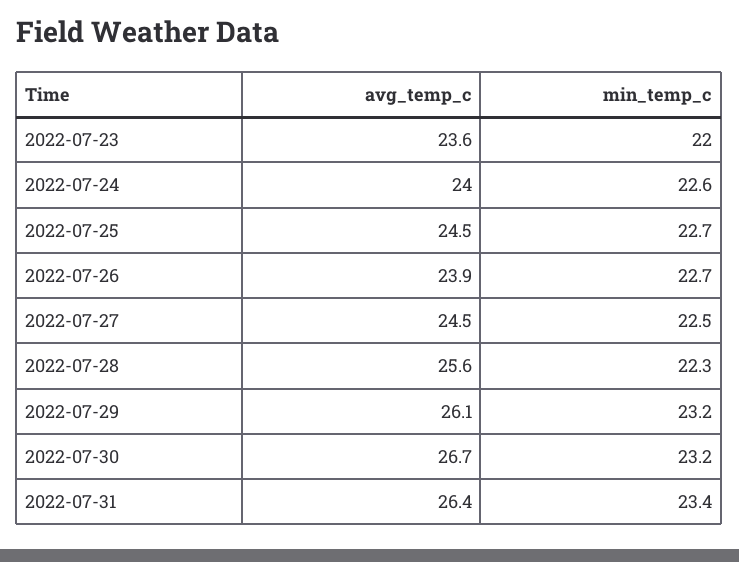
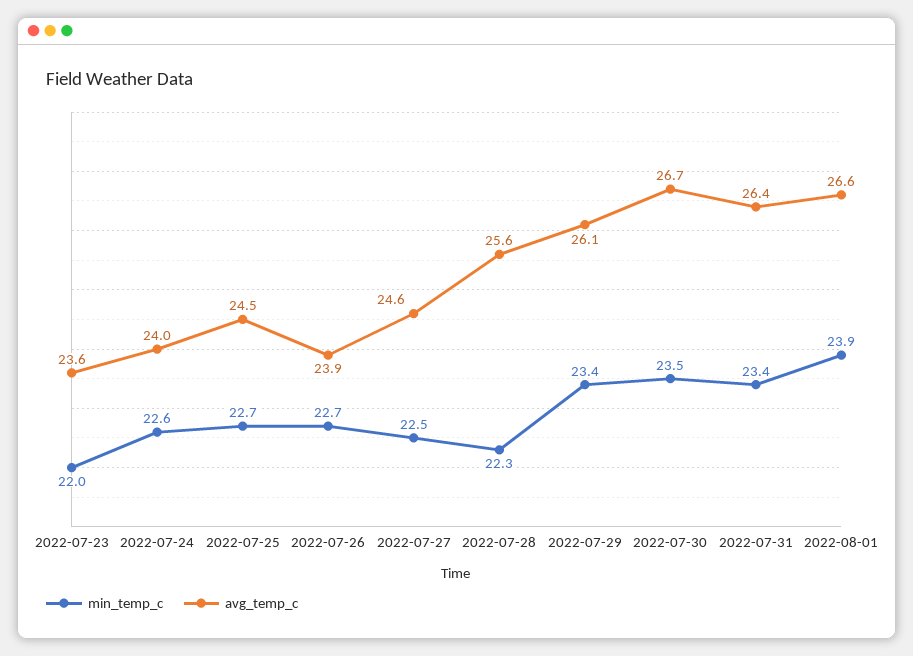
avg_temp_c, 2022-07-27: 24.5 -> 24.6
min_temp_c, 2022-07-29: 23.2 -> 23.4
min_temp_c, 2022-07-30: 23.2 -> 23.5
min_temp_c, 2022-08-01: none -> 23.9
avg_temp_c, 2022-08-01: none -> 26.6

